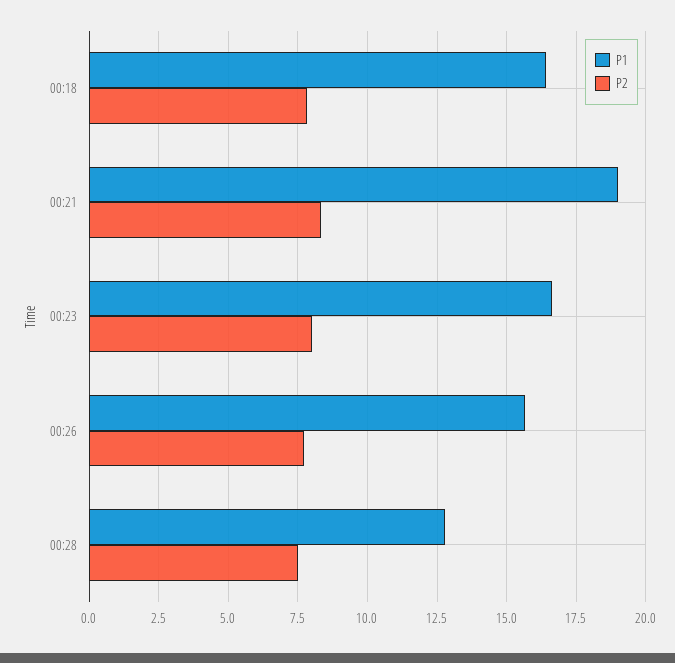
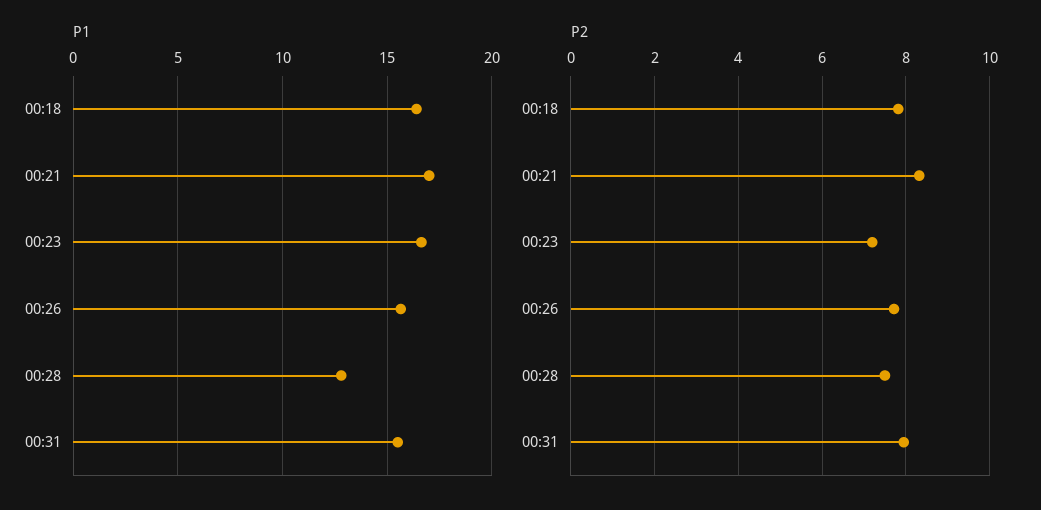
P1, 00:21: 19 -> 17
P2, 00:23: 8 -> 7.2
P1, 00:31: none -> 15.5
P2, 00:31: none -> 8

